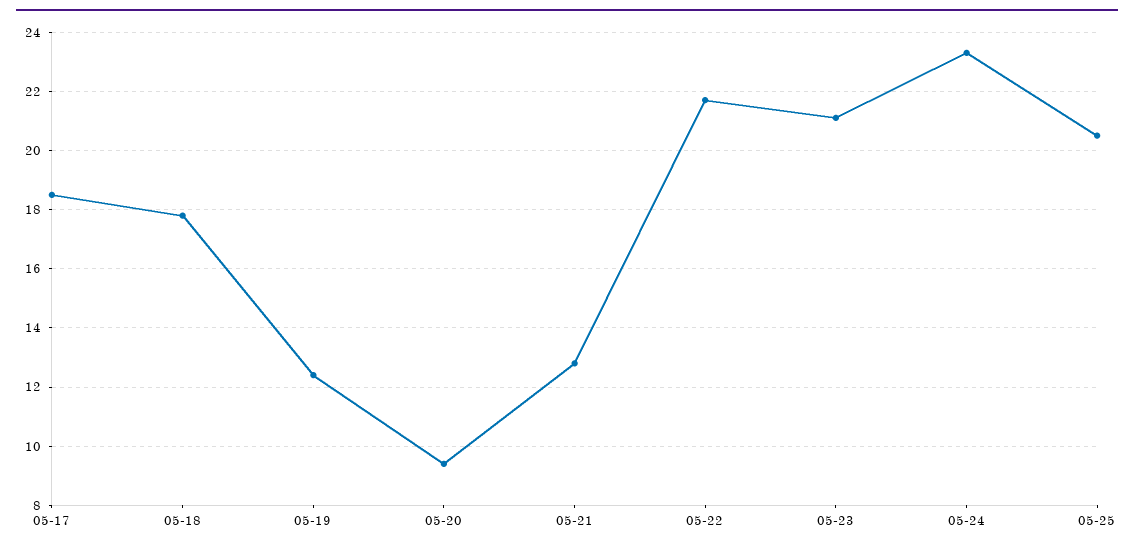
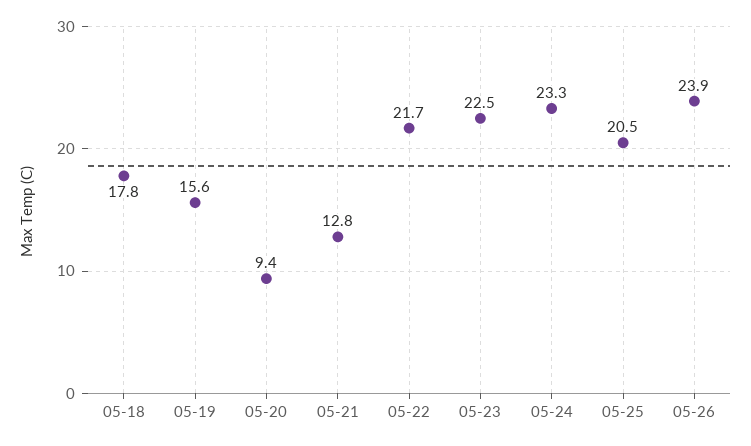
05-17: 18.5 -> none
05-19: 12.5 -> 15.6
05-23: 21 -> 22.5
05-26: none -> 23.9

